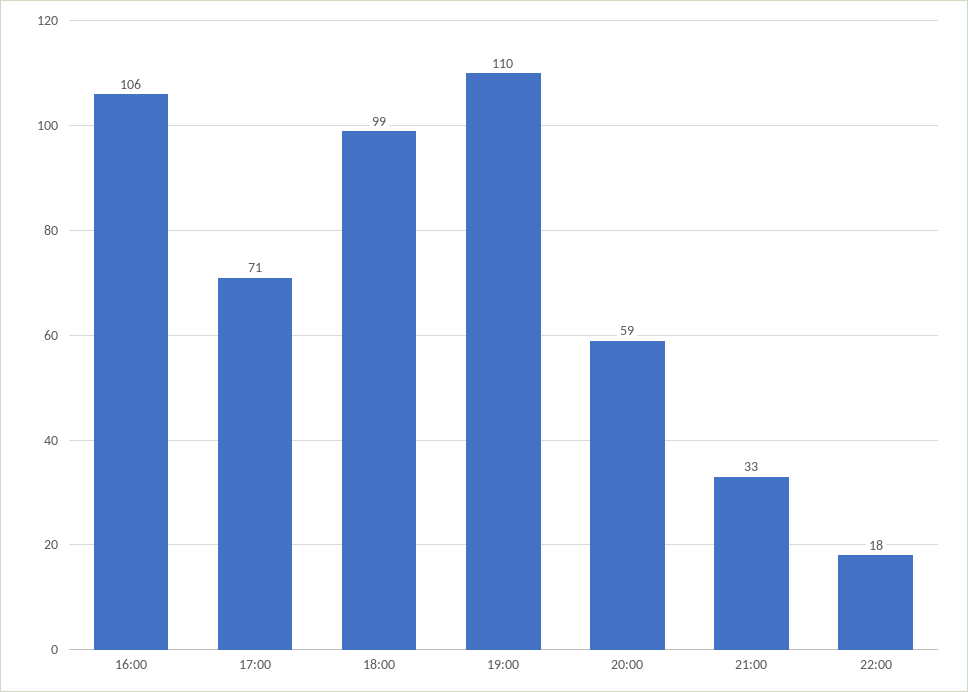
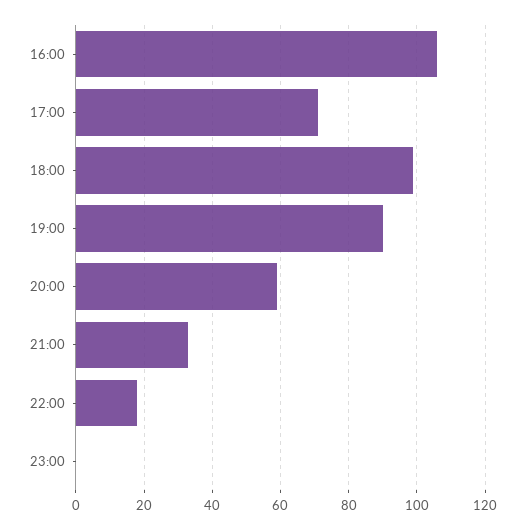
19:00: 110 -> 90
23:00: none -> 0

